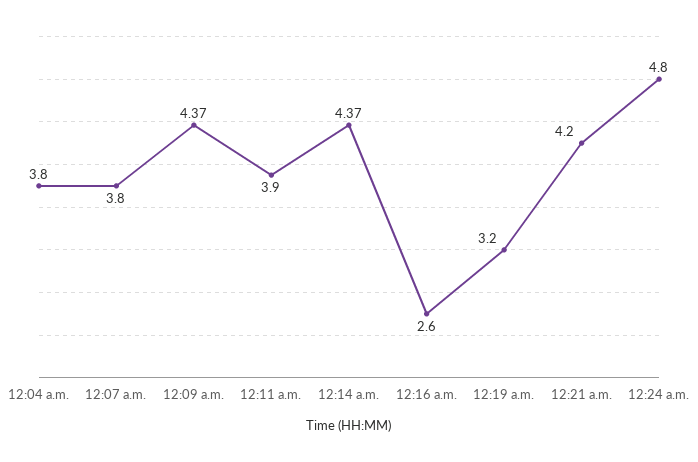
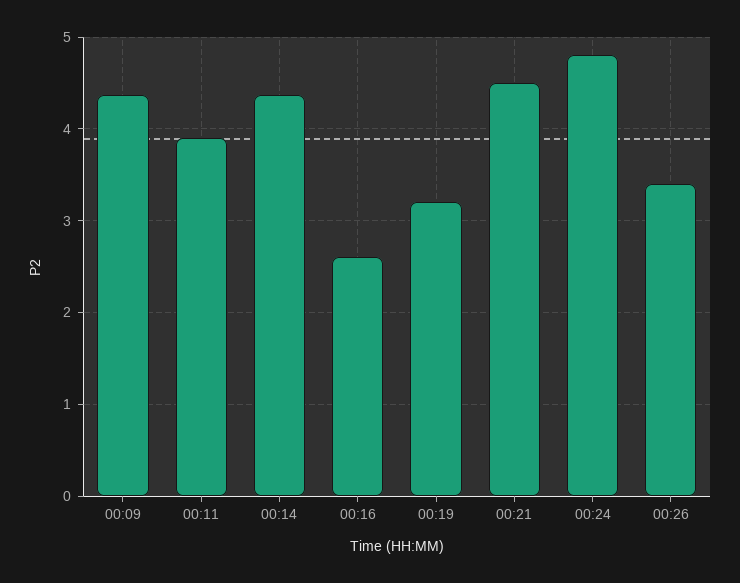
12:04 a.m.: 3.8 -> none
12:07 a.m.: 3.8 -> none
12:21 a.m.: 4.2 -> 4.5
00:26: none -> 3.4

